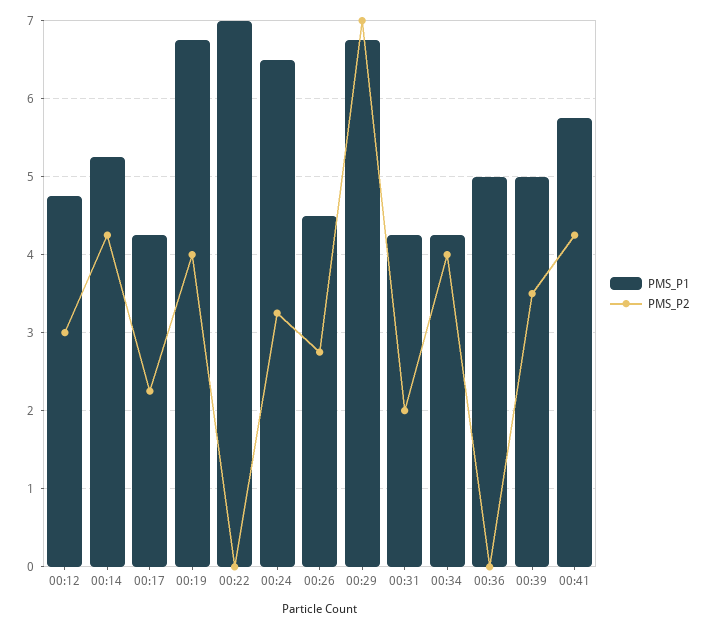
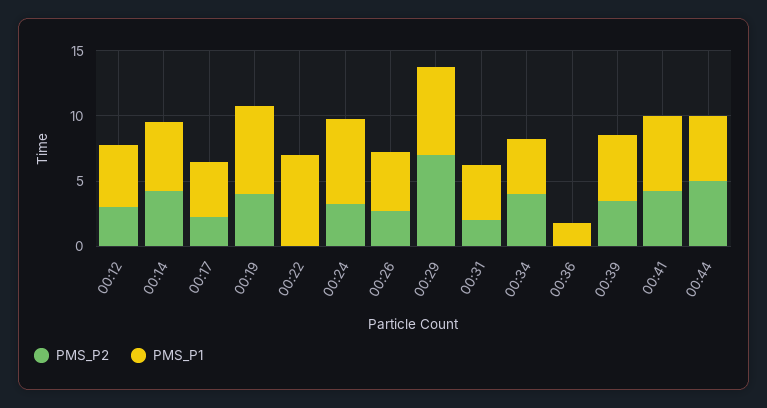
PMS_P1, 00:36: 5 -> 2
PMS_P2, 00:44: none -> 5
PMS_P1, 00:44: none -> 5

